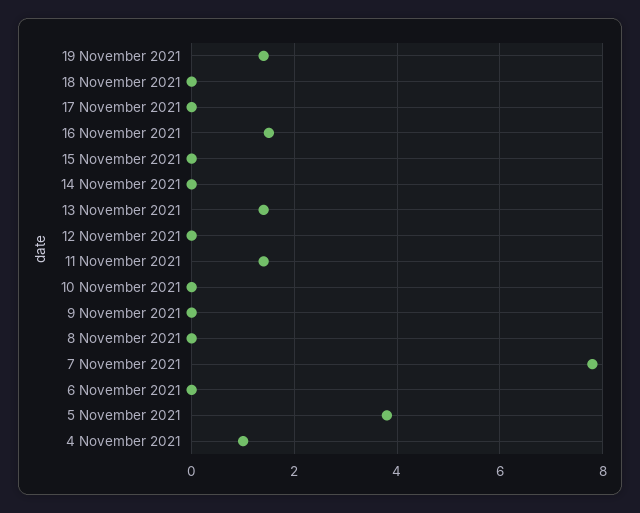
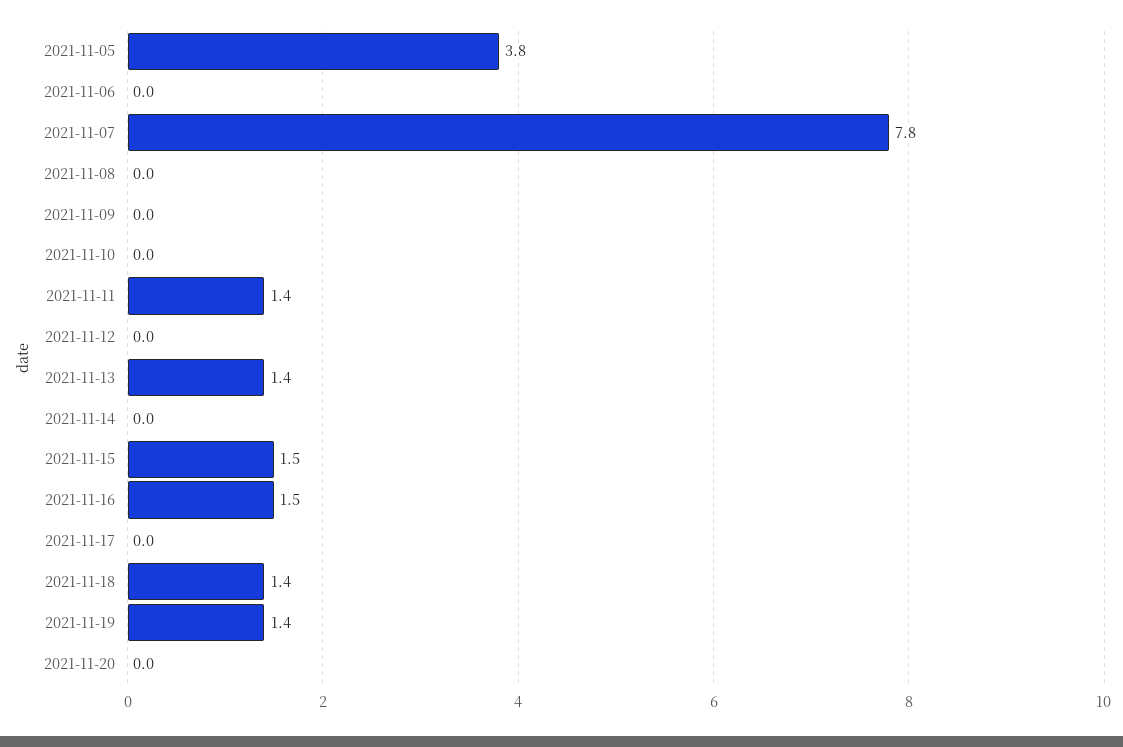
18 November 2021: 0 -> 1.4
15 November 2021: 0 -> 1.5
4 November 2021: 1 -> none
2021-11-20: none -> 0

